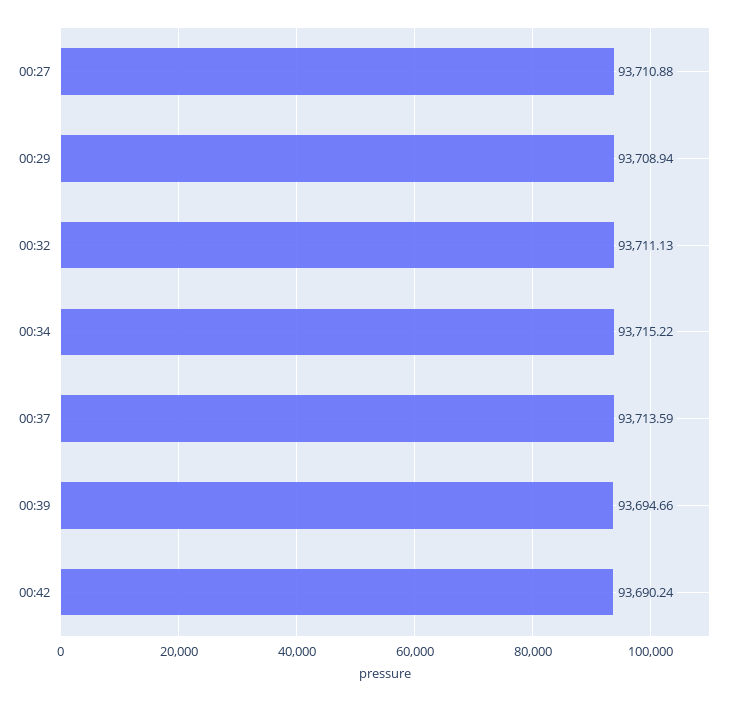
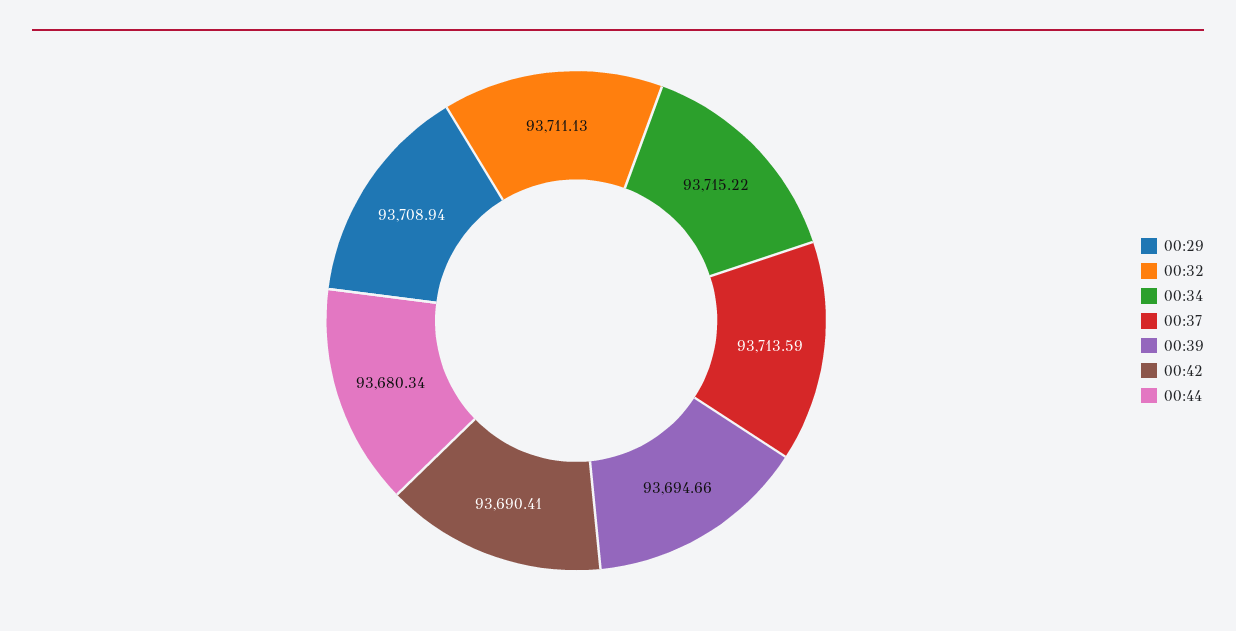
00:27: 93710.88 -> none
00:42: 93690.24 -> 93690.41
00:44: none -> 93680.34

